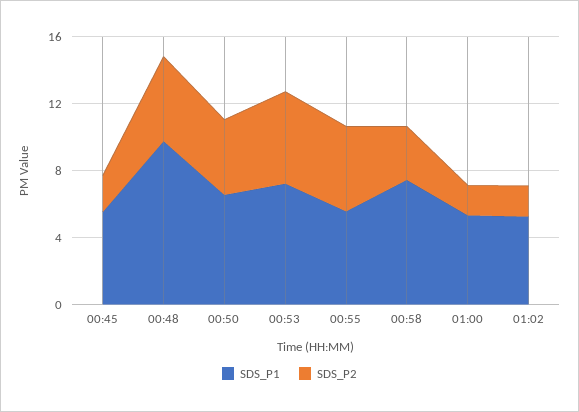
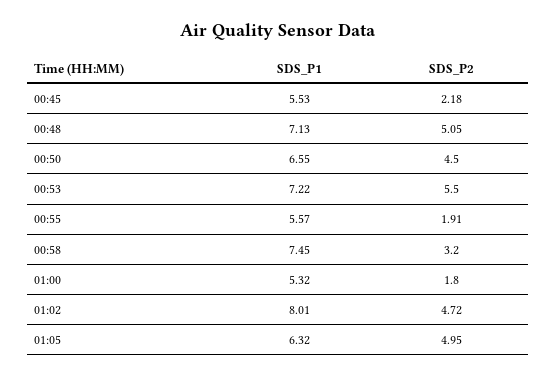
SDS_P1, 00:48: 10 -> 7.13
SDS_P2, 00:55: 5 -> 1.91
SDS_P1, 01:02: 5 -> 8.01
SDS_P2, 01:02: 2 -> 4.72
SDS_P1, 01:05: none -> 6.32
SDS_P2, 01:05: none -> 4.95

